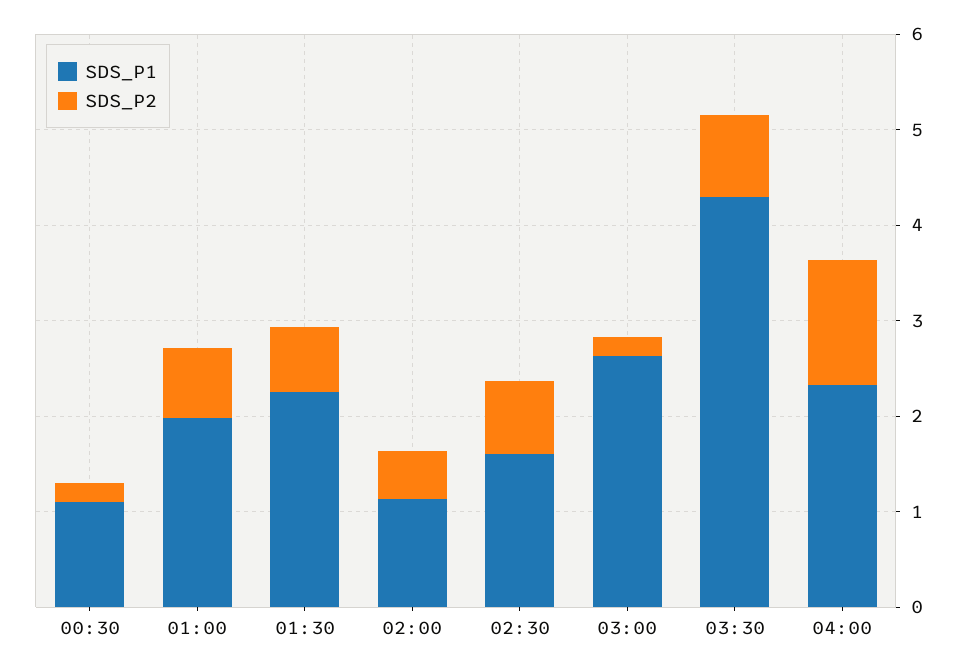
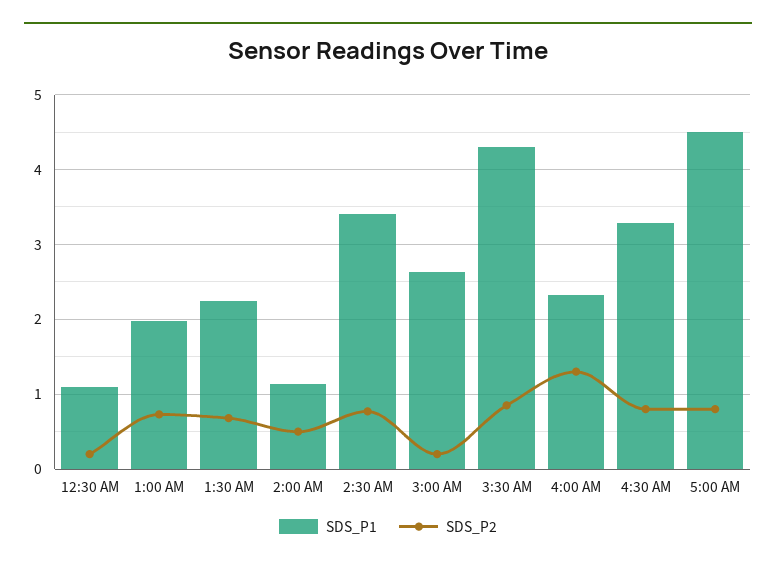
SDS_P1, 02:30: 1.6 -> 3.4
SDS_P1, 4:30 AM: none -> 3.3
SDS_P2, 4:30 AM: none -> 0.8
SDS_P1, 5:00 AM: none -> 4.5
SDS_P2, 5:00 AM: none -> 0.8

